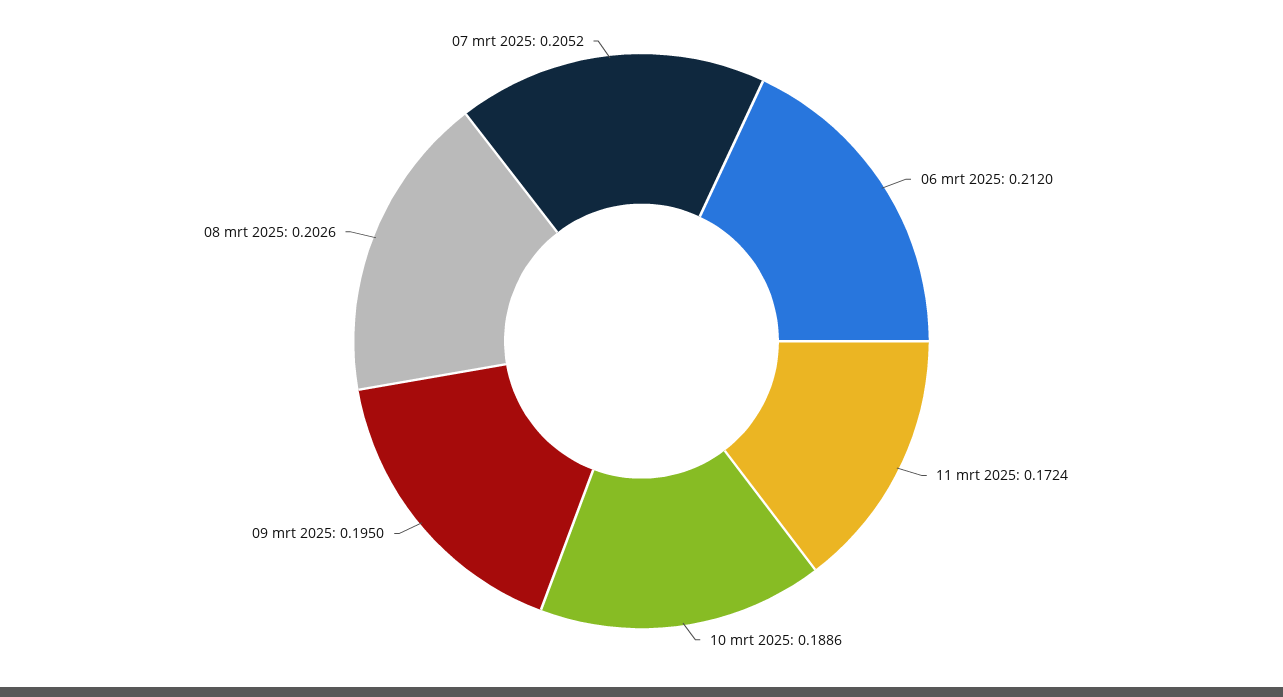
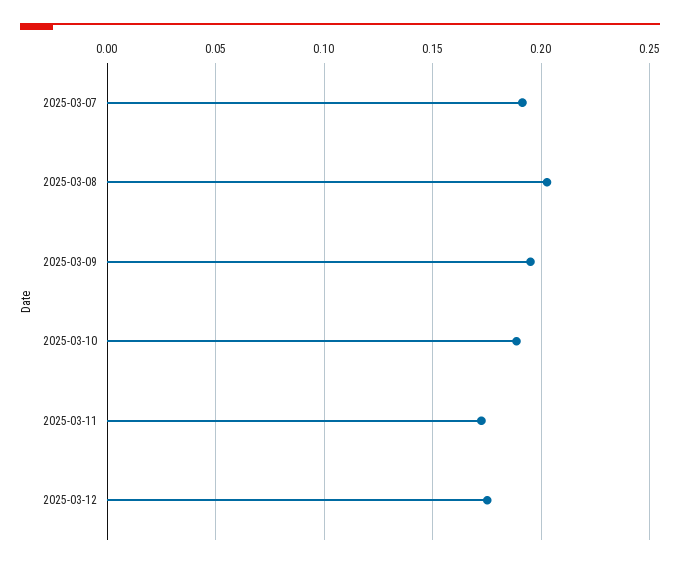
06 mrt 2025: 0.212 -> none
07 mrt 2025: 0.2052 -> 0.19
2025-03-12: none -> 0.175

